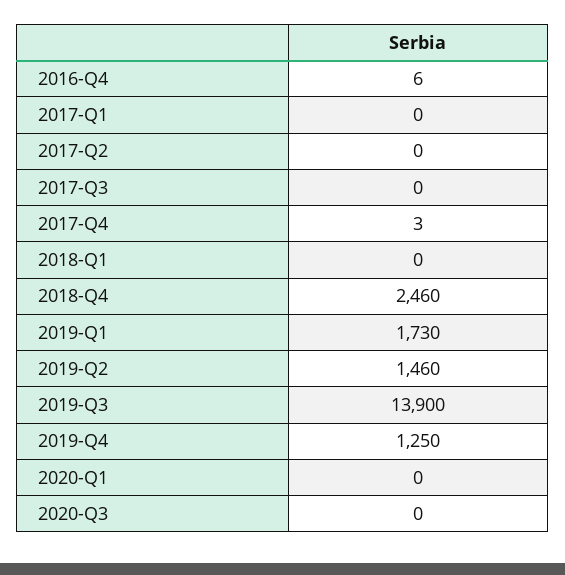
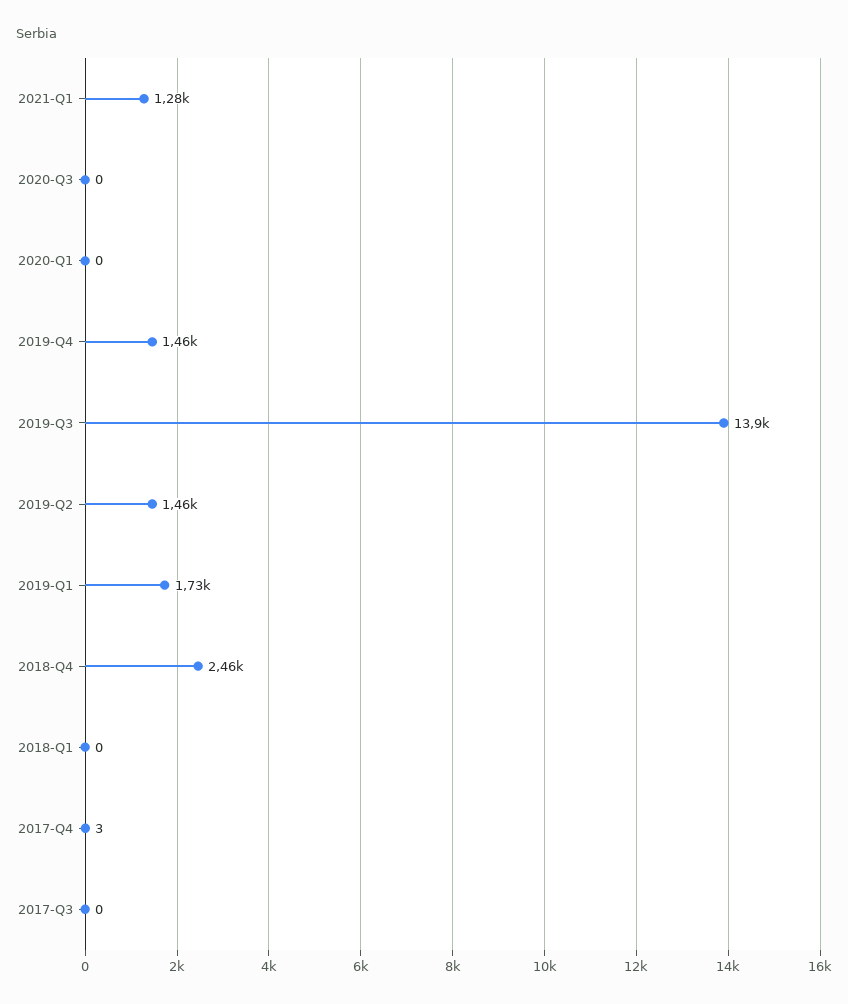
2016-Q4: 6 -> none
2017-Q1: 0 -> none
2017-Q2: 0 -> none
2019-Q4: 1250 -> 1460
2021-Q1: none -> 1280

